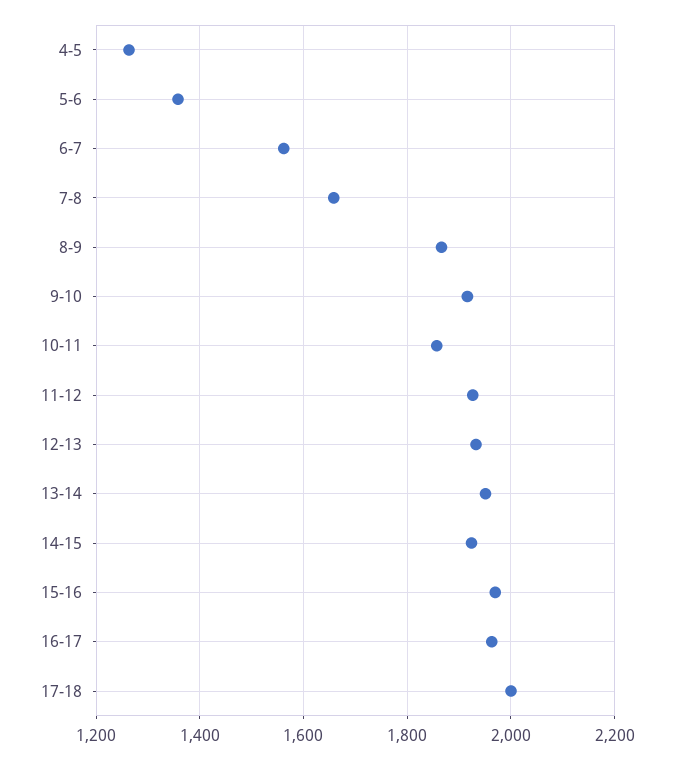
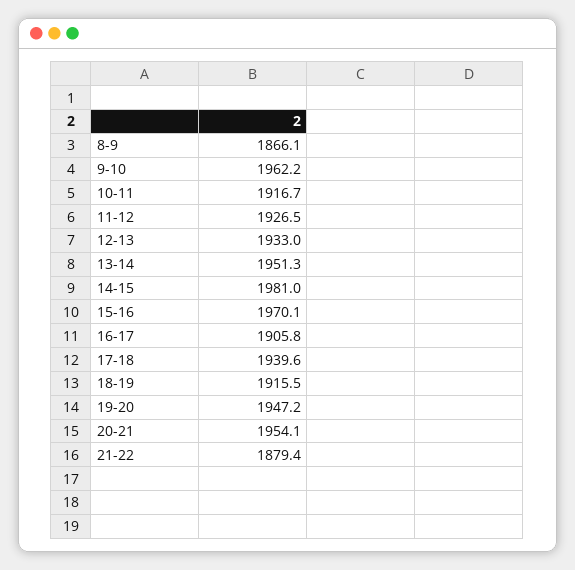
4-5: 1260 -> none
5-6: 1360 -> none
6-7: 1560 -> none
7-8: 1660 -> none
9-10: 1920 -> 1962.2
10-11: 1860 -> 1916.7
14-15: 1920 -> 1981
16-17: 1960 -> 1905.8
17-18: 2000 -> 1939.6
18-19: none -> 1915.5
19-20: none -> 1947.2
20-21: none -> 1954.1
21-22: none -> 1879.4

